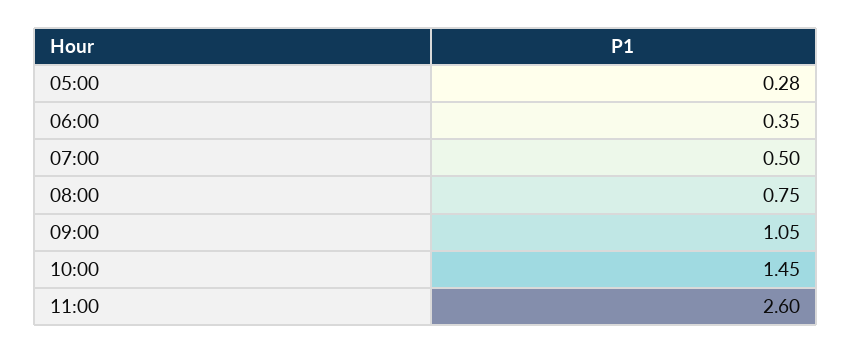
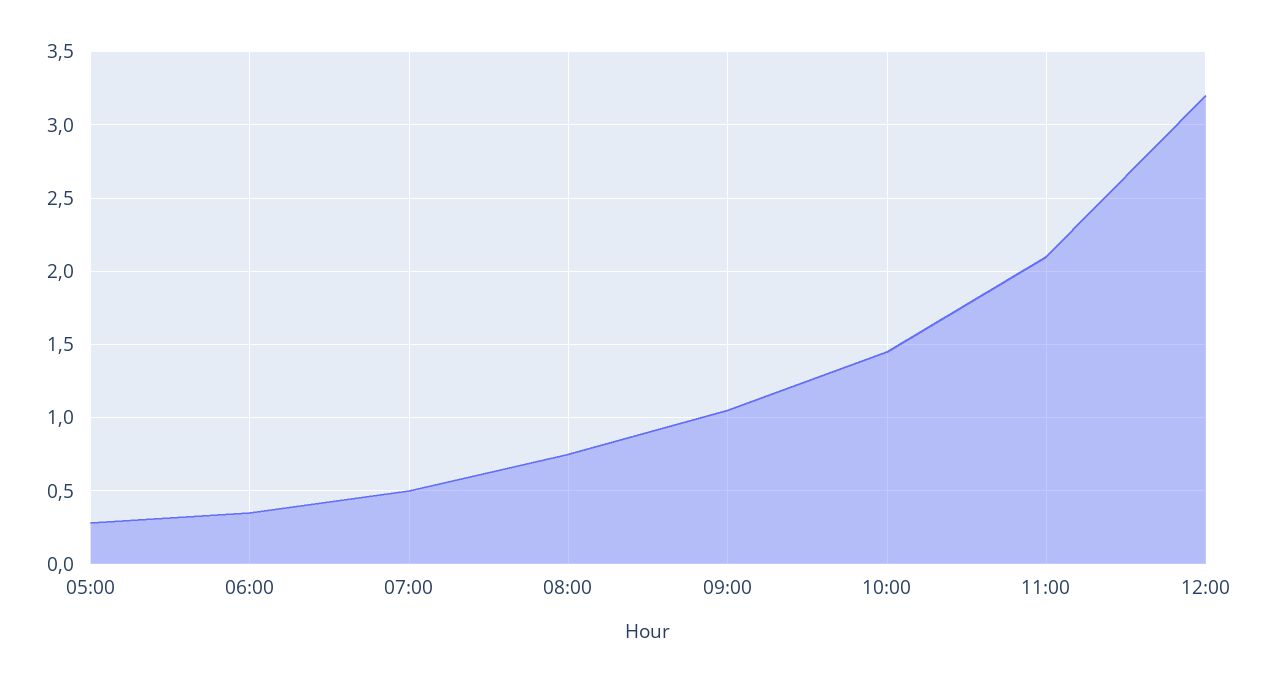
11:00: 2.6 -> 2.1
12:00: none -> 3.2

